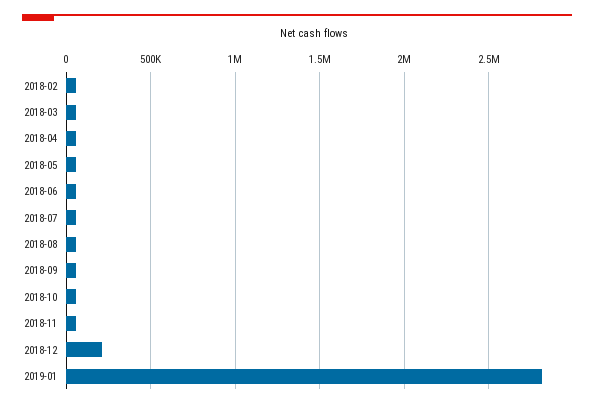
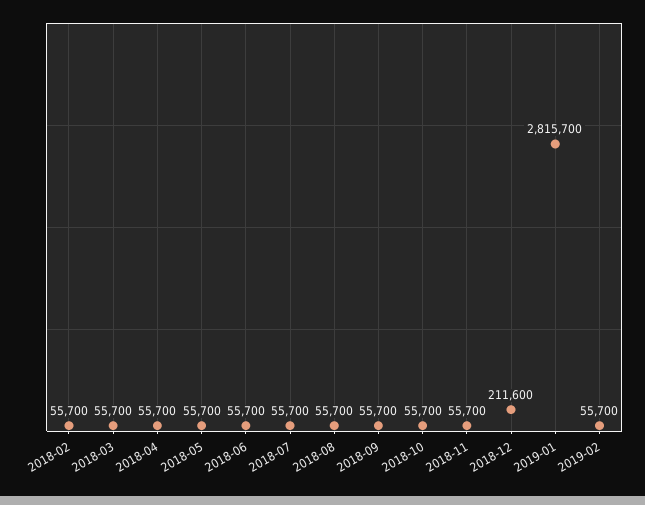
2019-02: none -> 55700

